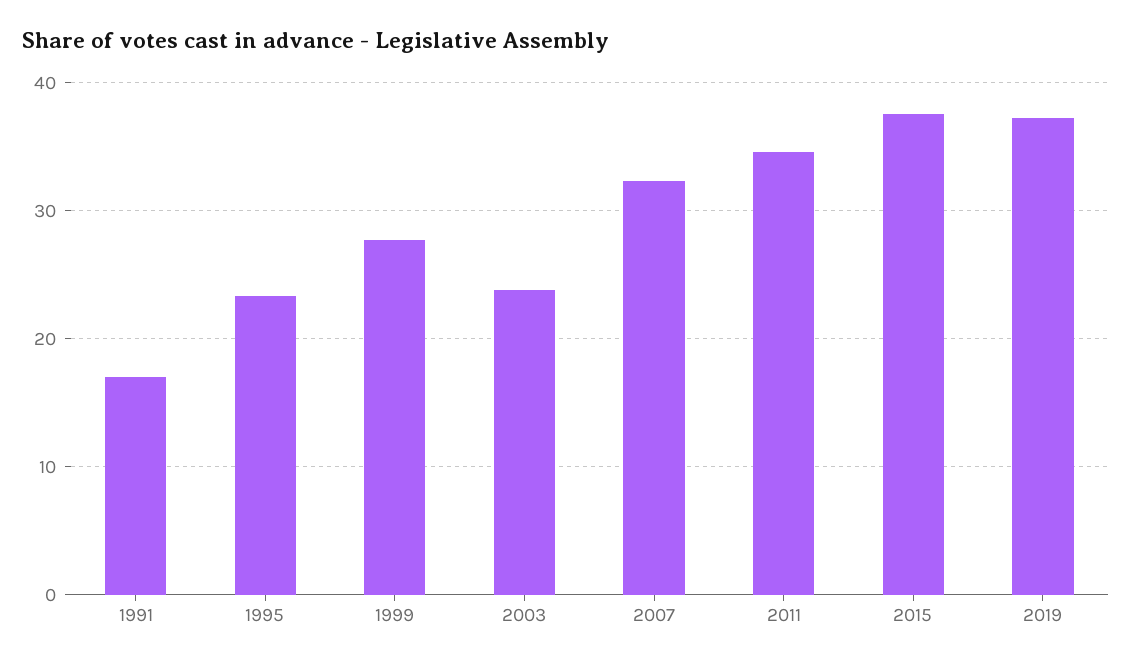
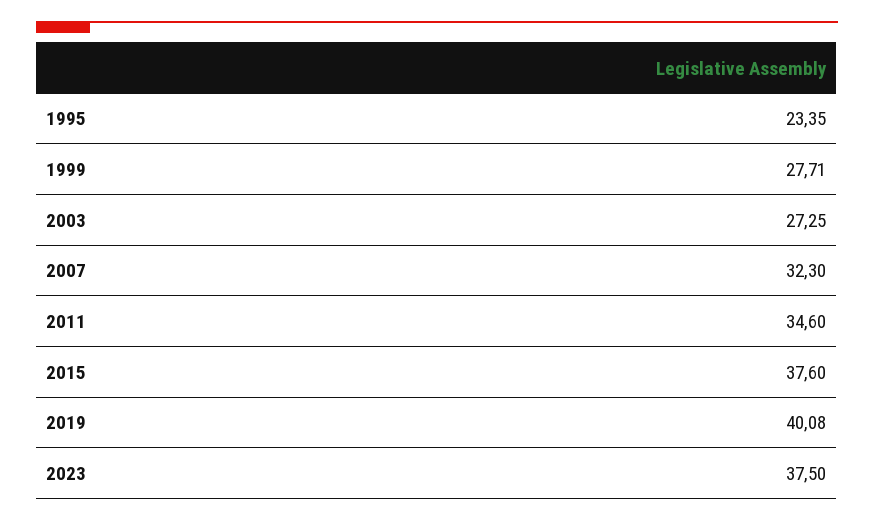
1991: 17 -> none
2003: 24 -> 27.25
2019: 37 -> 40.08
2023: none -> 37.5

